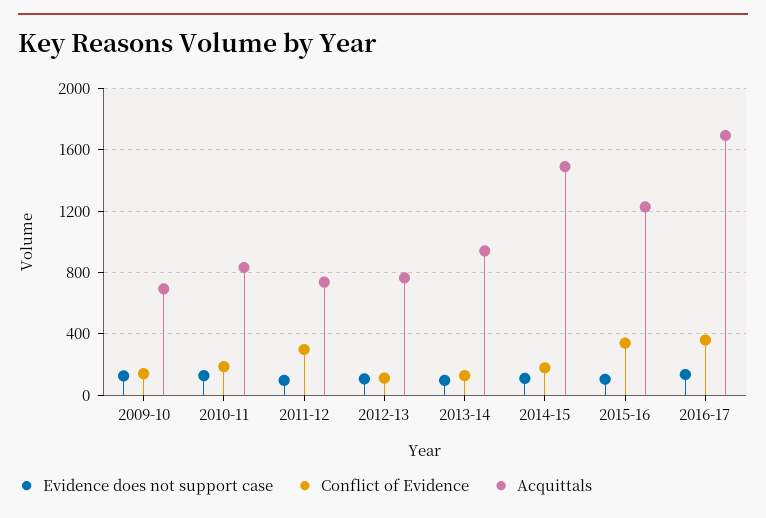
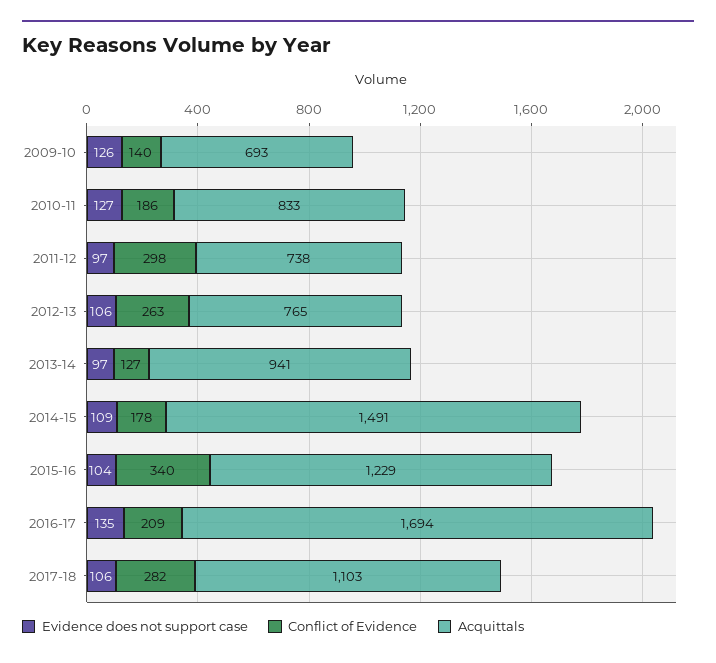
Conflict of Evidence, 2012-13: 100 -> 263
Conflict of Evidence, 2016-17: 350 -> 209
Evidence does not support case, 2017-18: none -> 106
Conflict of Evidence, 2017-18: none -> 282
Acquittals, 2017-18: none -> 1103

